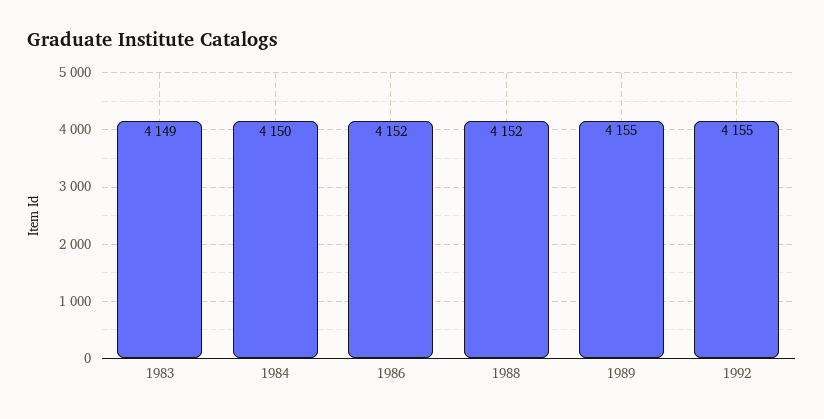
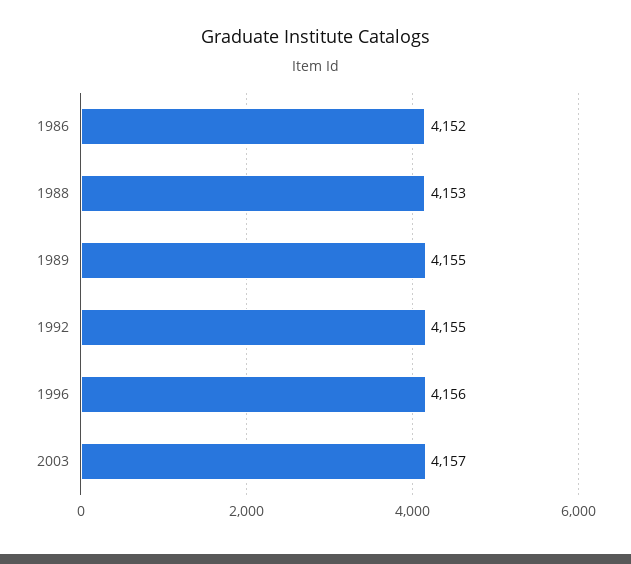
1983: 4149 -> none
1984: 4150 -> none
1988: 4152 -> 4153
1996: none -> 4156
2003: none -> 4157

